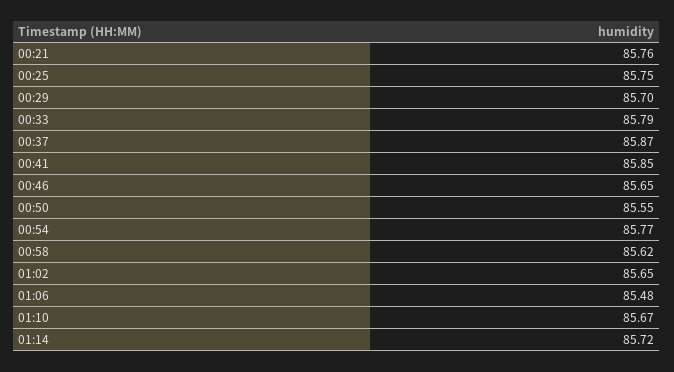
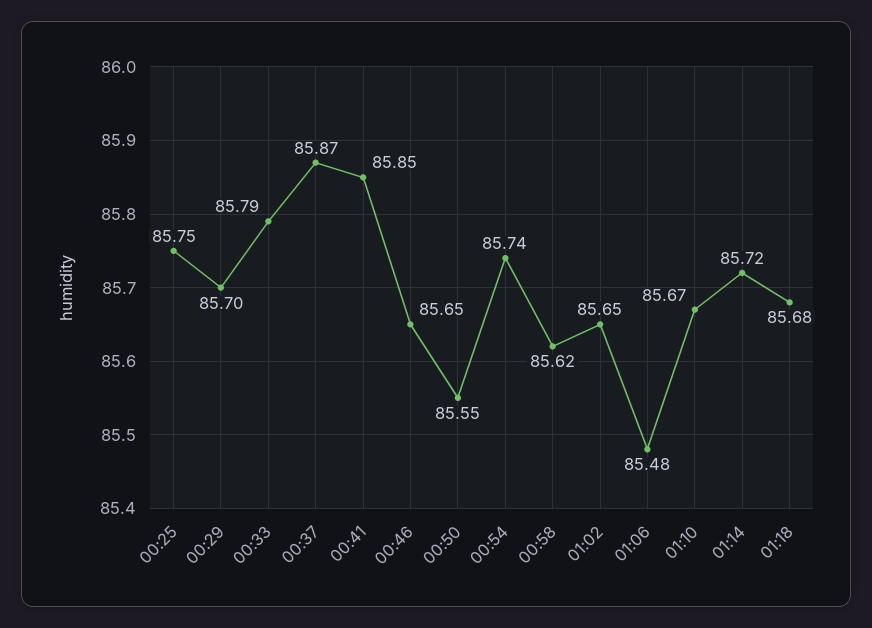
00:21: 85.76 -> none
00:54: 85.77 -> 85.74
01:18: none -> 85.68

